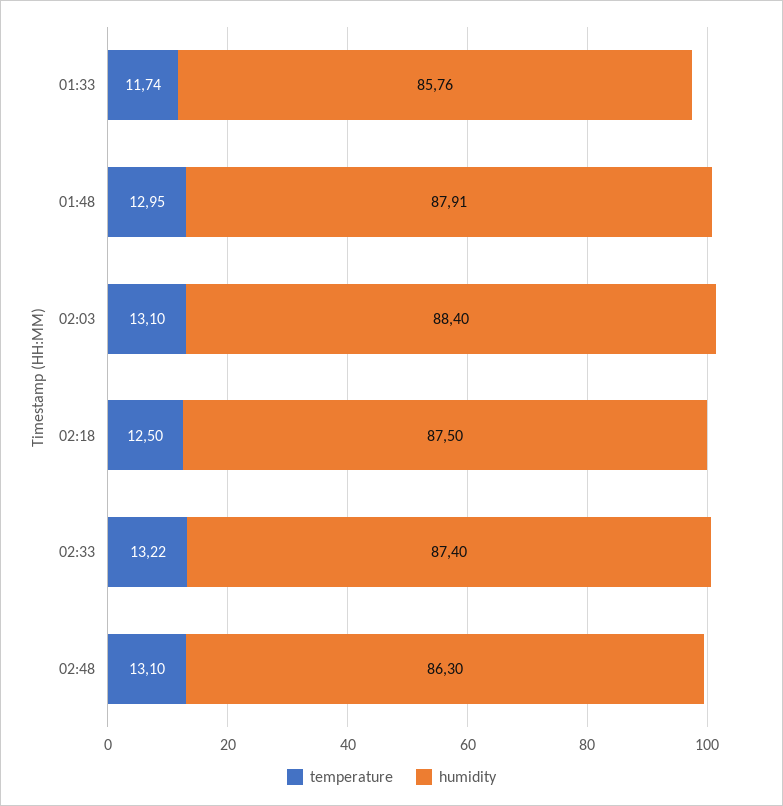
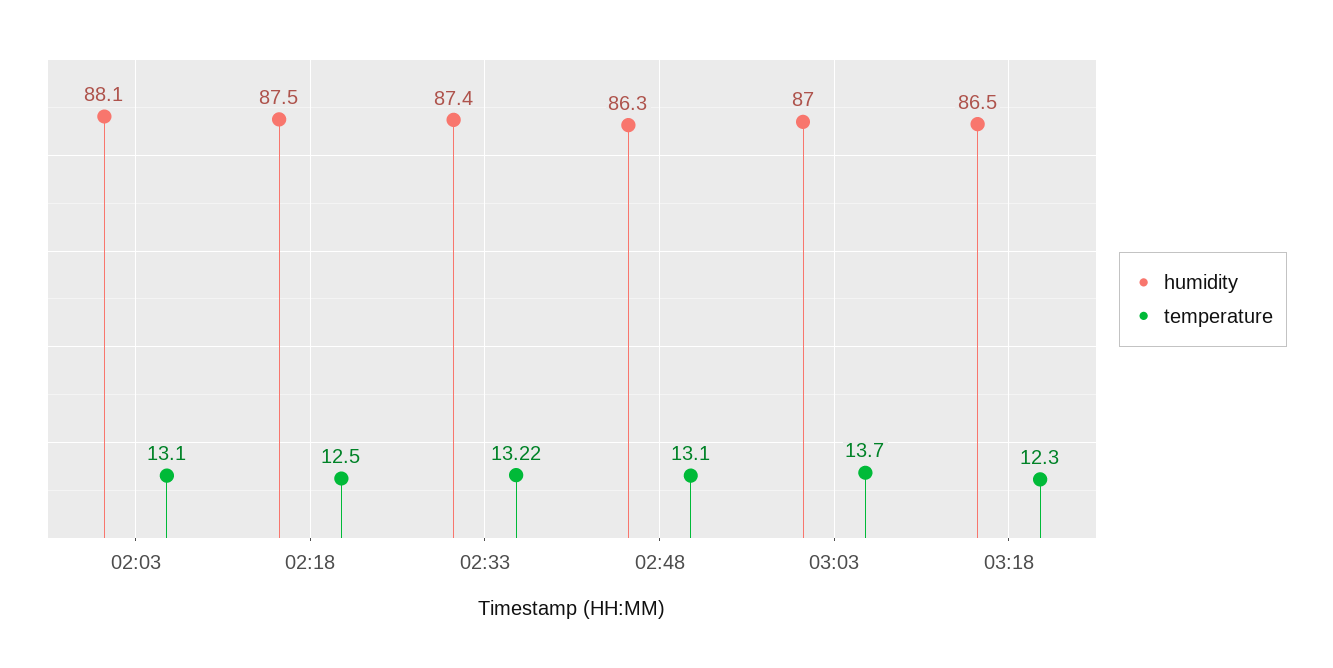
temperature, 01:33: 11.74 -> none
humidity, 01:33: 85.76 -> none
temperature, 01:48: 12.95 -> none
humidity, 01:48: 87.91 -> none
humidity, 02:03: 88.4 -> 88.1
humidity, 03:03: none -> 87
temperature, 03:03: none -> 13.7
humidity, 03:18: none -> 86.5
temperature, 03:18: none -> 12.3

